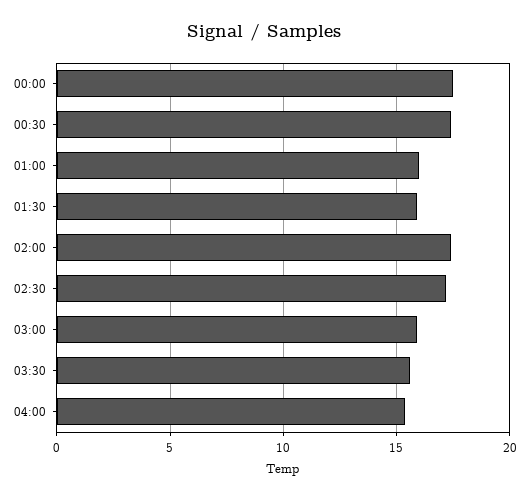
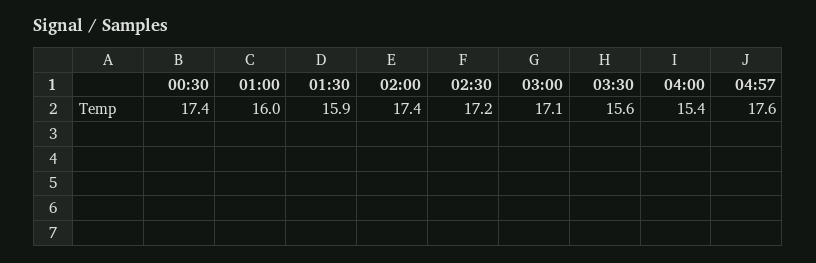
00:00: 17.5 -> none
03:00: 16 -> 17.1
04:57: none -> 17.6

